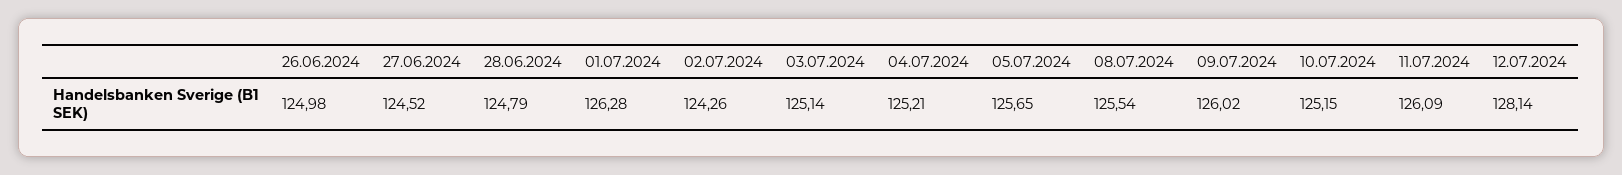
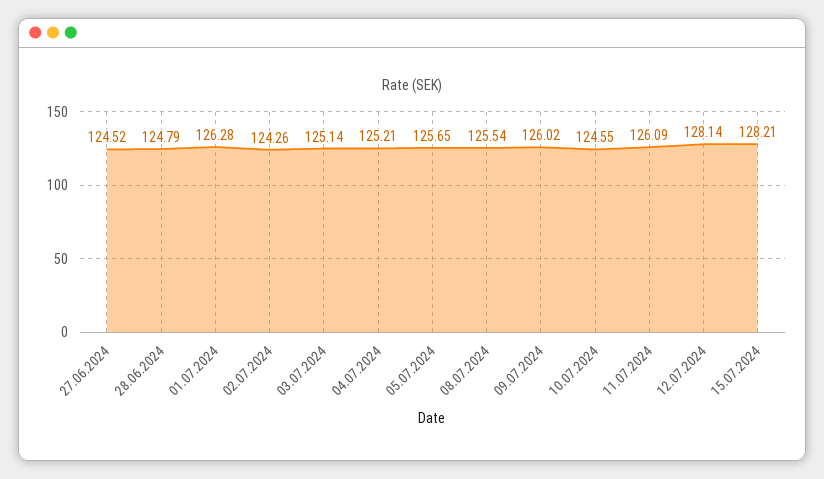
26.06.2024: 124.98 -> none
10.07.2024: 125.15 -> 124.55
15.07.2024: none -> 128.21

